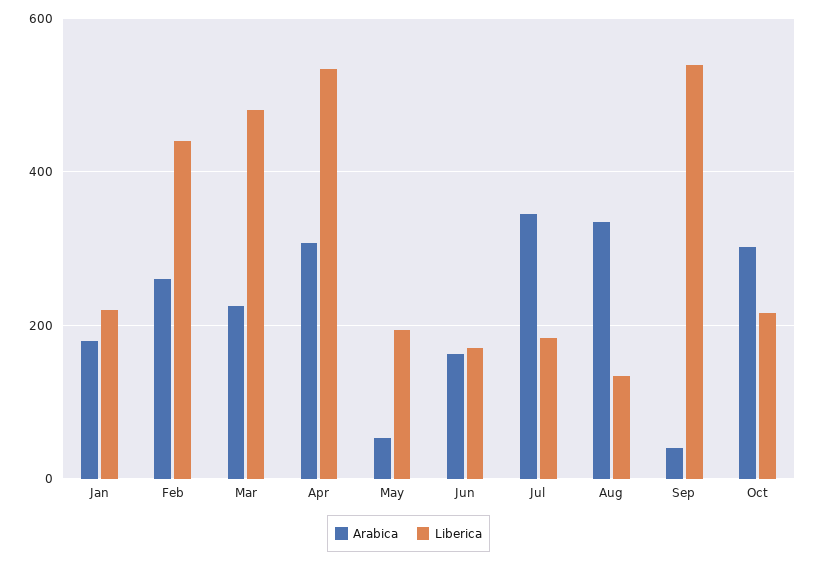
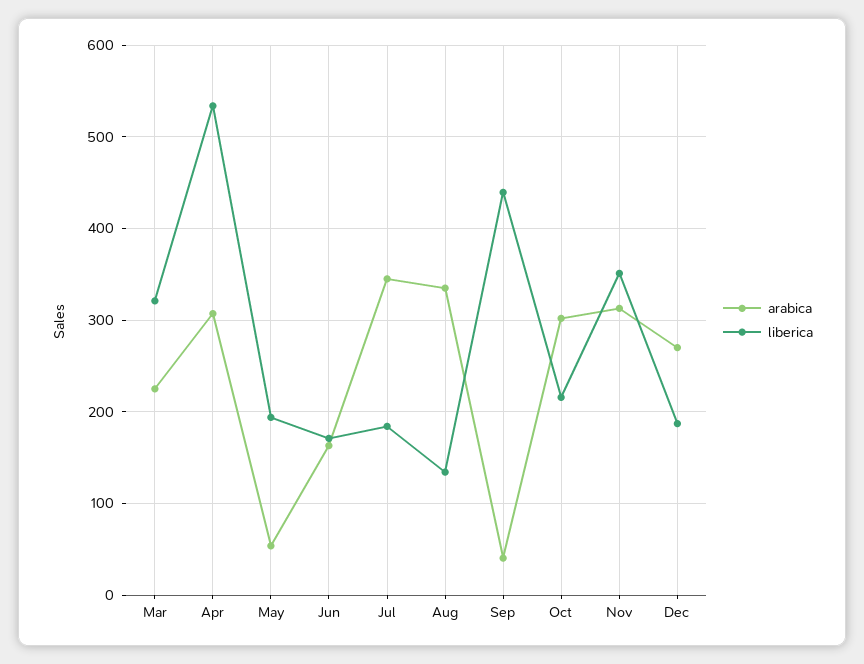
Arabica, Jan: 180 -> none
Liberica, Jan: 220 -> none
Arabica, Feb: 260 -> none
Liberica, Feb: 440 -> none
Liberica, Mar: 480 -> 320
Liberica, Sep: 540 -> 440
Arabica, Nov: none -> 310
Liberica, Nov: none -> 350
Arabica, Dec: none -> 270
Liberica, Dec: none -> 190

